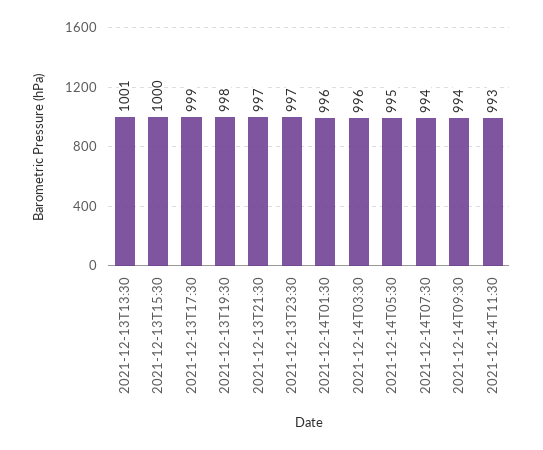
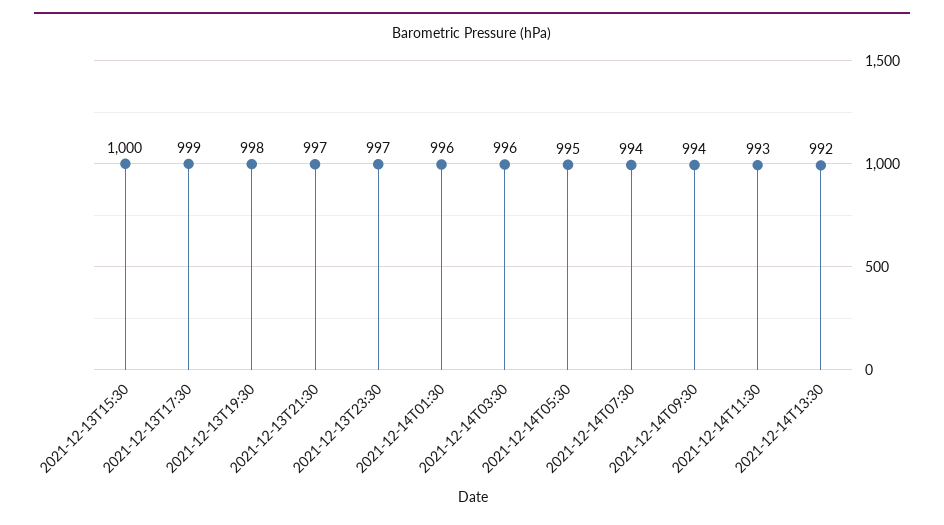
2021-12-13T13:30: 1001 -> none
2021-12-14T13:30: none -> 992

